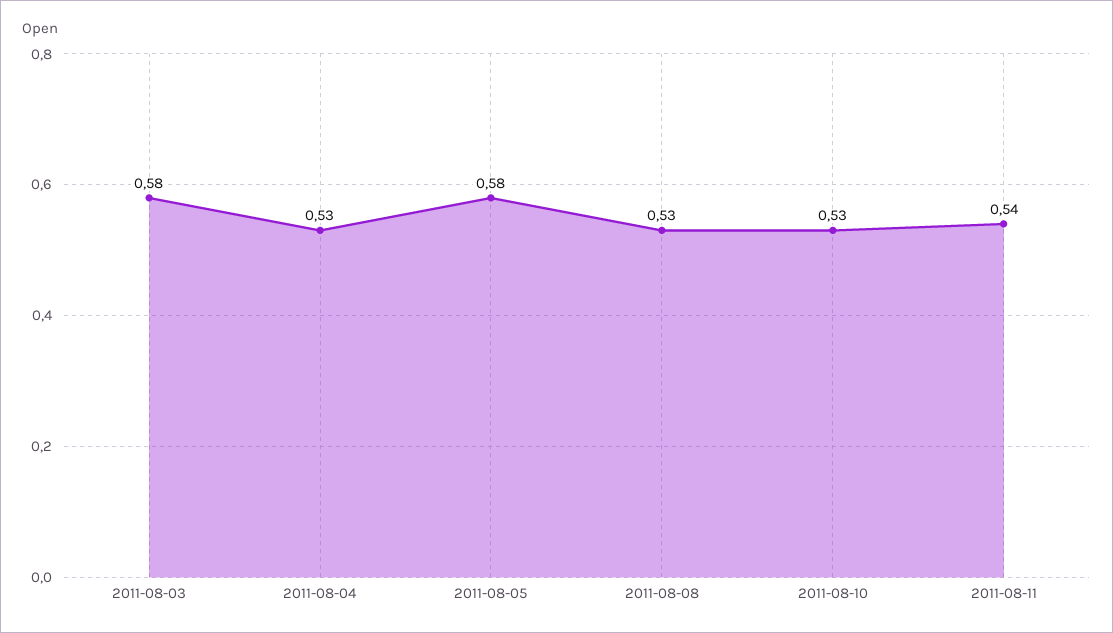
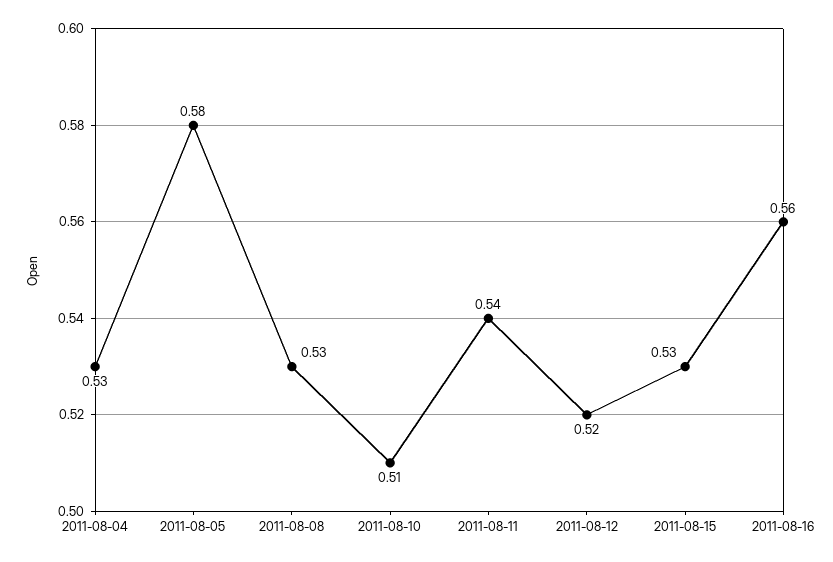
2011-08-03: 0.58 -> none
2011-08-10: 0.53 -> 0.51
2011-08-12: none -> 0.52
2011-08-15: none -> 0.53
2011-08-16: none -> 0.56

